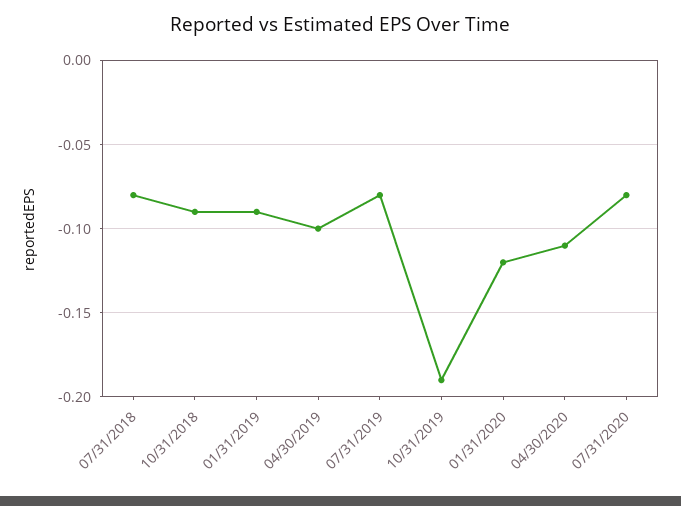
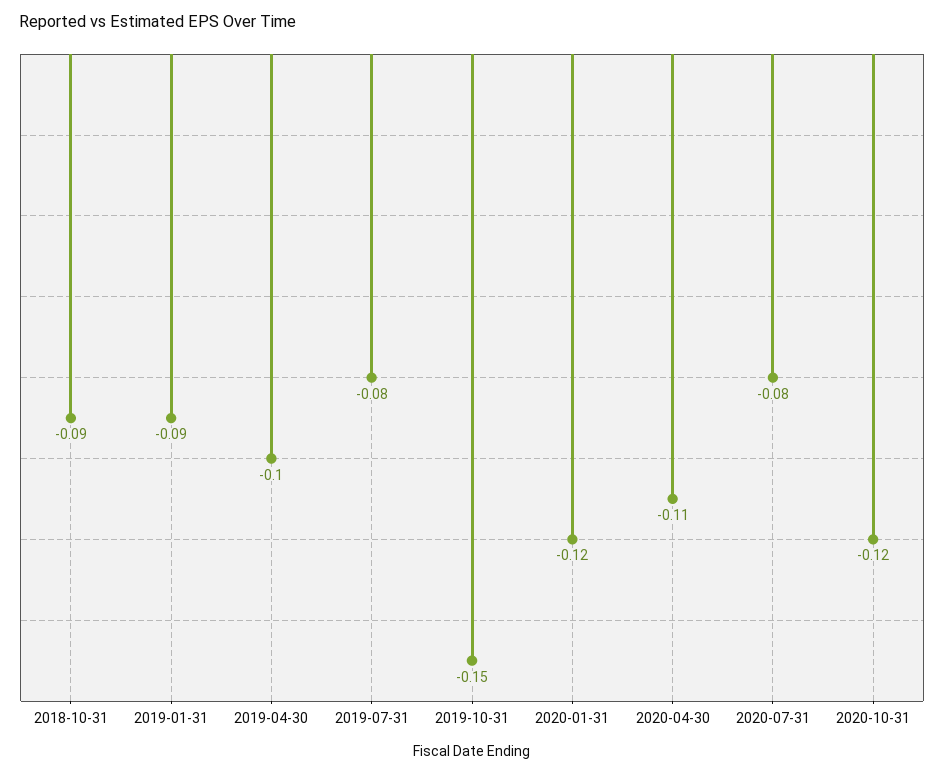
07/31/2018: -0.08 -> none
10/31/2019: -0.19 -> -0.15
2020-10-31: none -> -0.12

